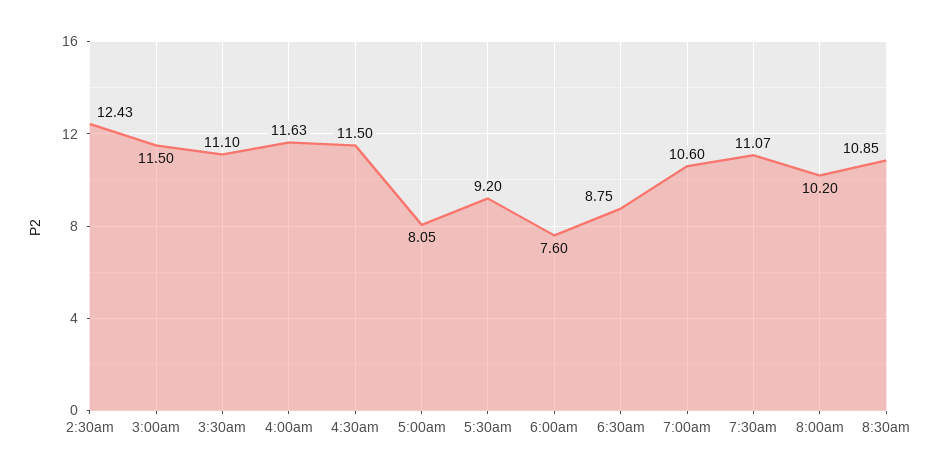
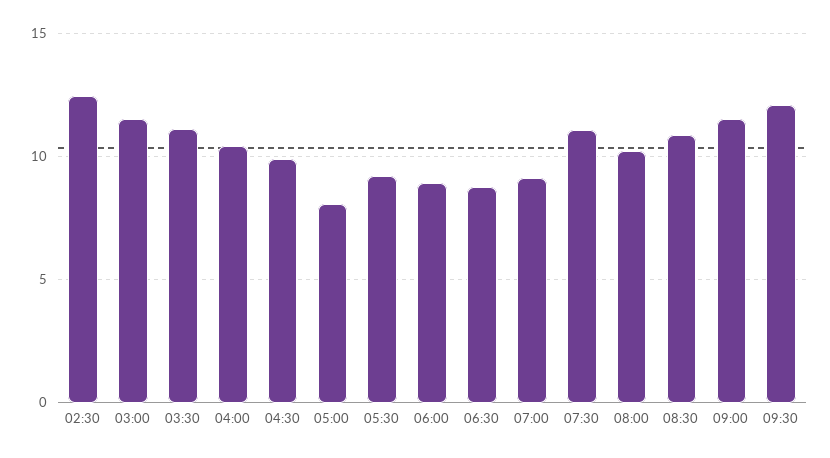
4:00am: 11.63 -> 10.5
4:30am: 11.5 -> 10
6:00am: 7.6 -> 9
7:00am: 10.6 -> 9
09:00: none -> 11.5
09:30: none -> 12

